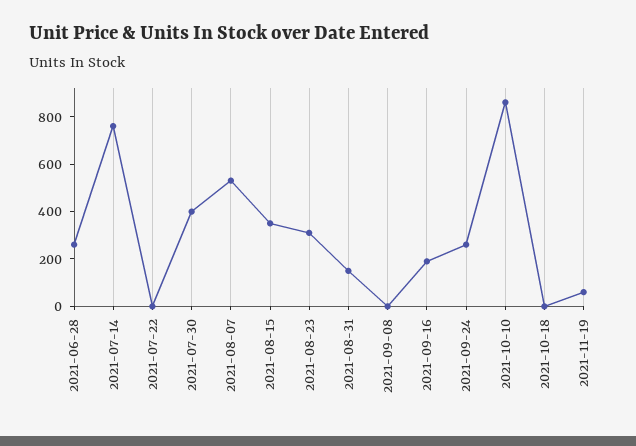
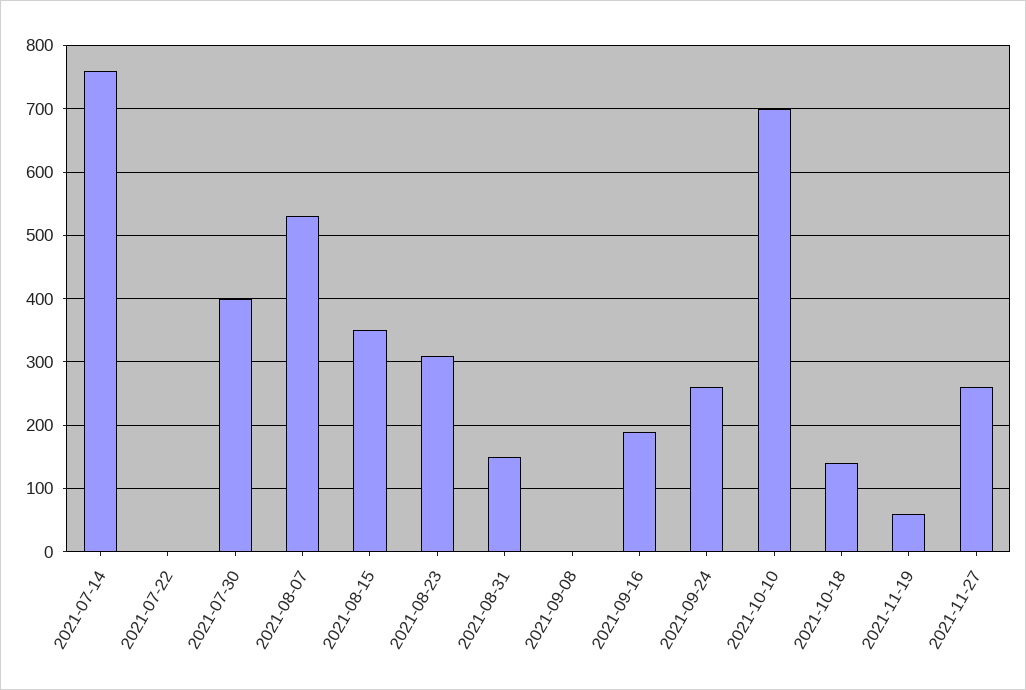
2021-06-28: 250 -> none
2021-10-10: 850 -> 700
2021-10-18: 0 -> 140
2021-11-27: none -> 260

